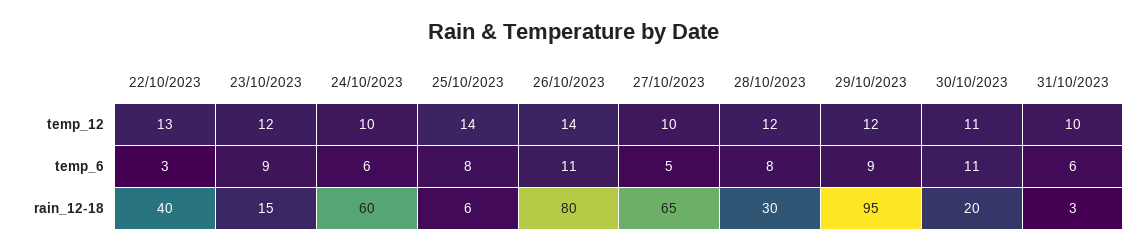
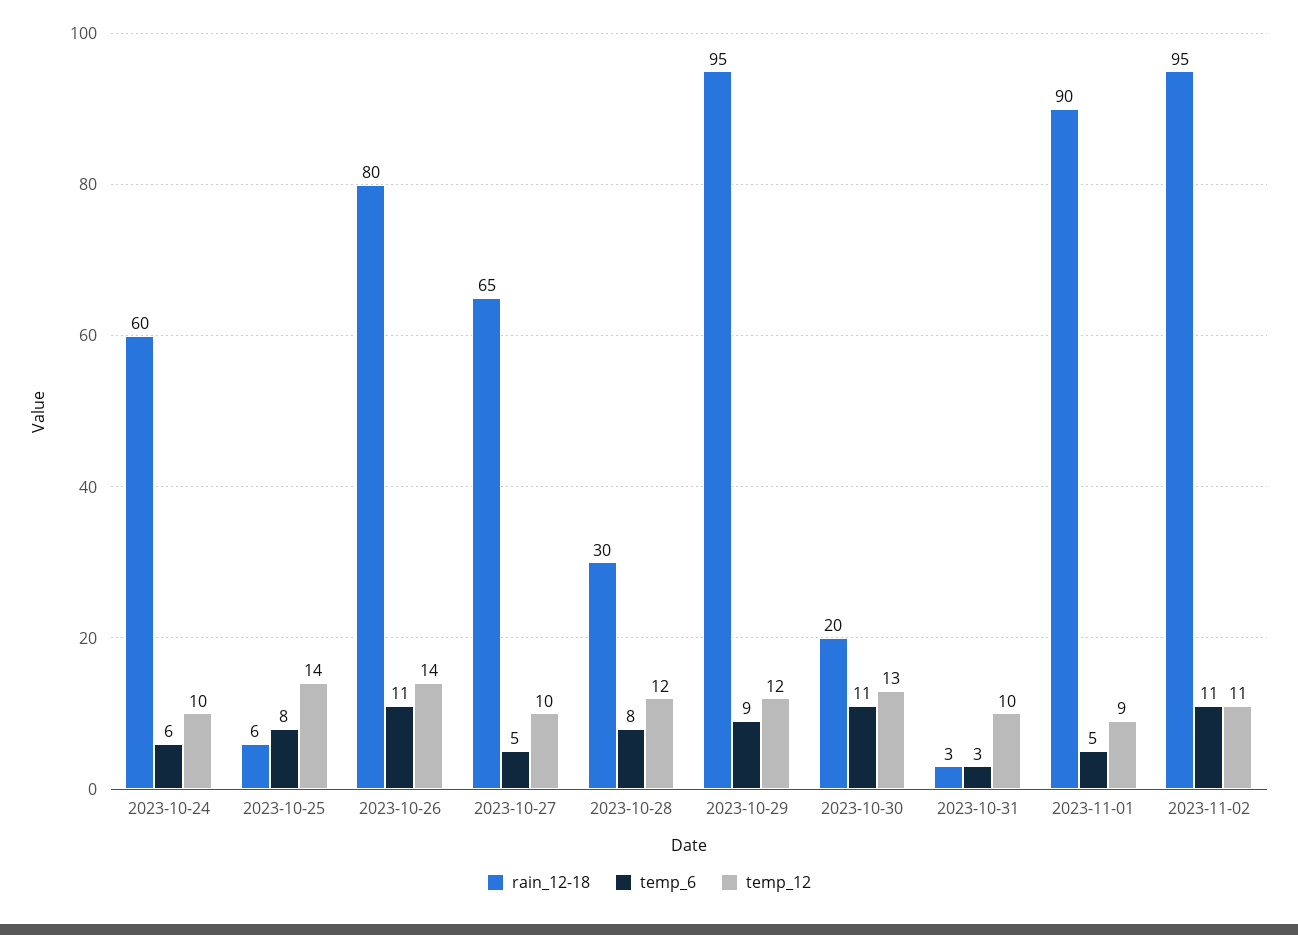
temp_12, 22/10/2023: 13 -> none
temp_12, 23/10/2023: 12 -> none
temp_12, 30/10/2023: 11 -> 13
temp_6, 22/10/2023: 3 -> none
temp_6, 23/10/2023: 9 -> none
temp_6, 31/10/2023: 6 -> 3
rain_12-18, 22/10/2023: 40 -> none
rain_12-18, 23/10/2023: 15 -> none
rain_12-18, 2023-11-01: none -> 90
temp_6, 2023-11-01: none -> 5
temp_12, 2023-11-01: none -> 9
rain_12-18, 2023-11-02: none -> 95
temp_6, 2023-11-02: none -> 11
temp_12, 2023-11-02: none -> 11

